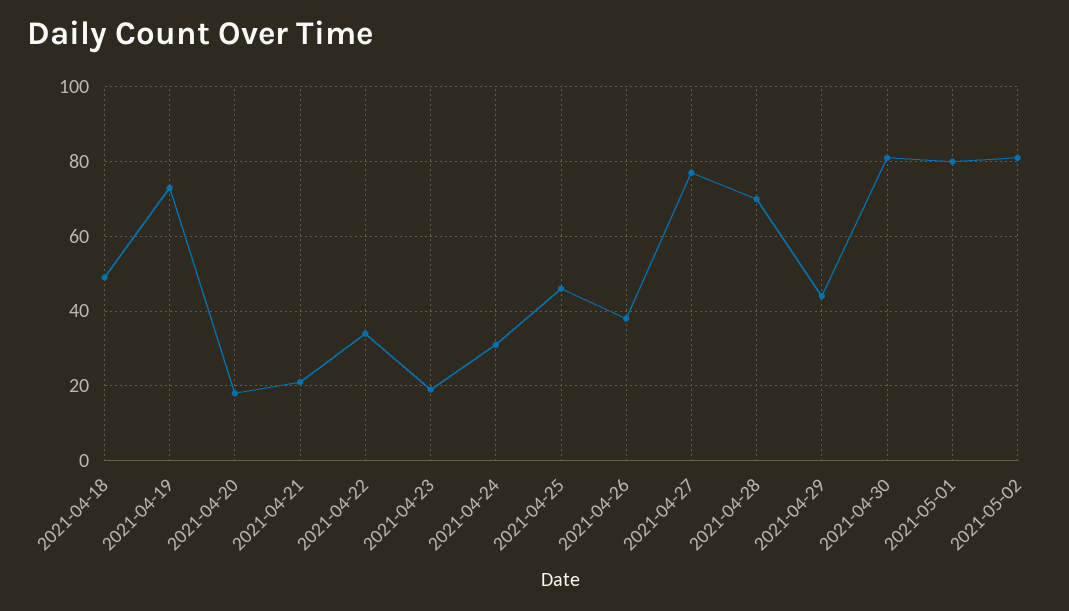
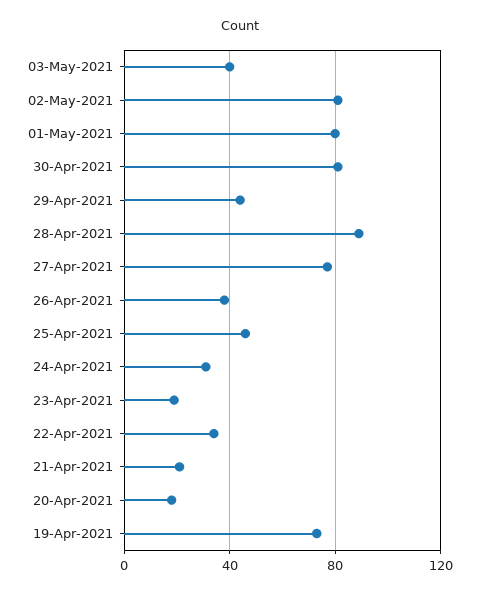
2021-04-18: 50 -> none
2021-04-28: 70 -> 90
03-May-2021: none -> 40

